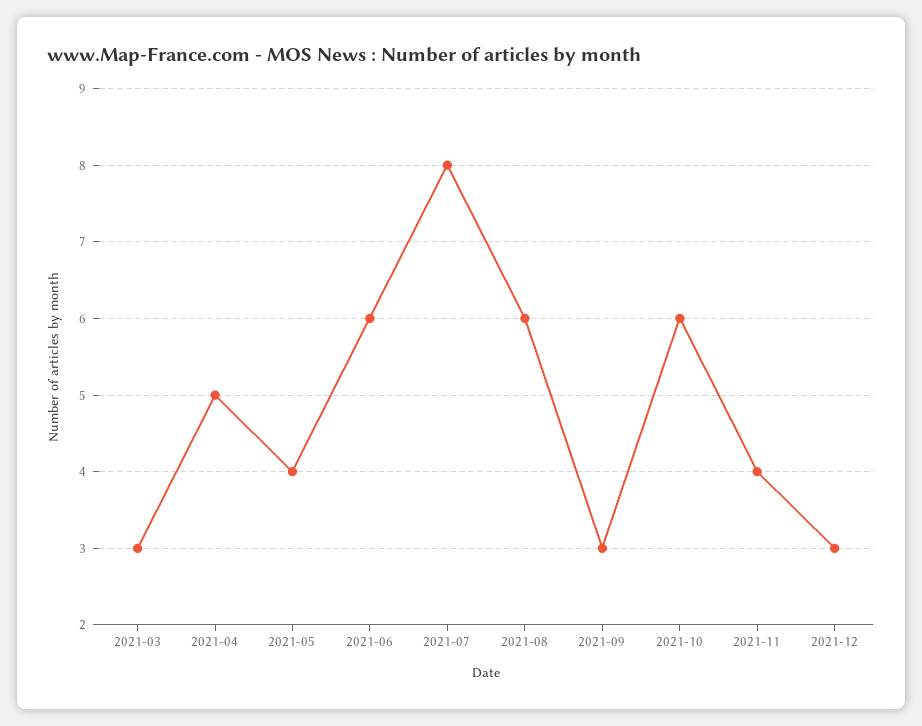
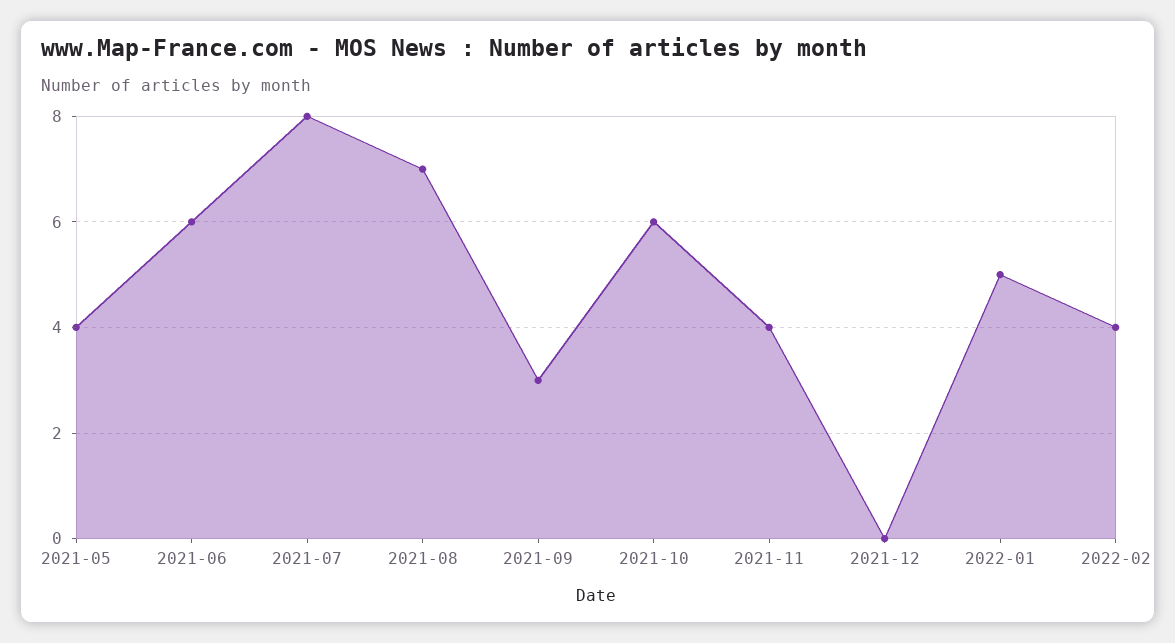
2021-03: 3 -> none
2021-04: 5 -> none
2021-08: 6 -> 7
2021-12: 3 -> 0
2022-01: none -> 5
2022-02: none -> 4

